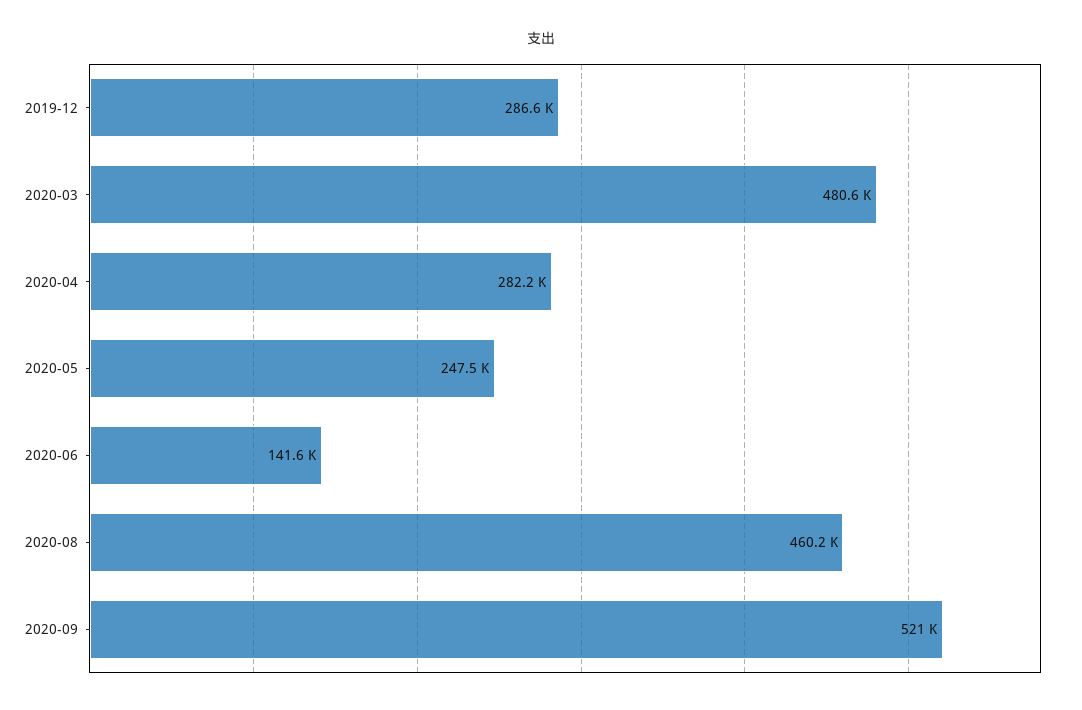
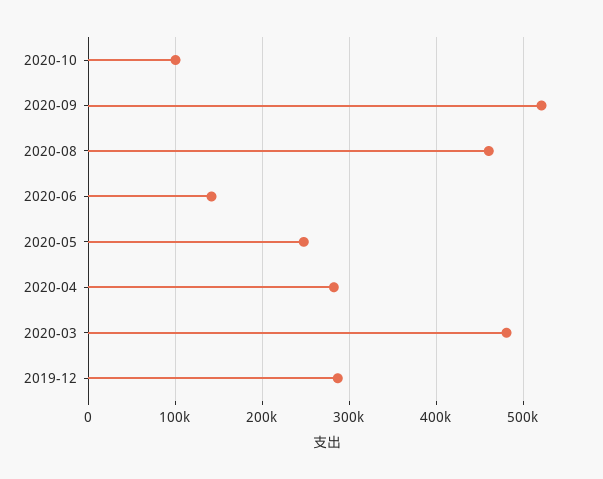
2020-10: none -> 100000

